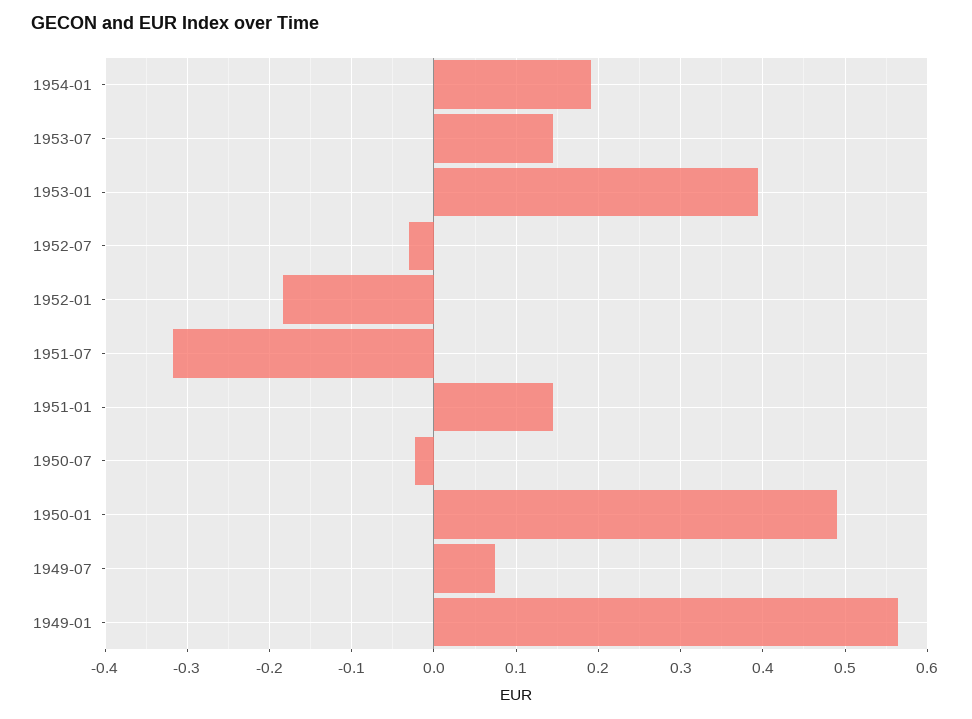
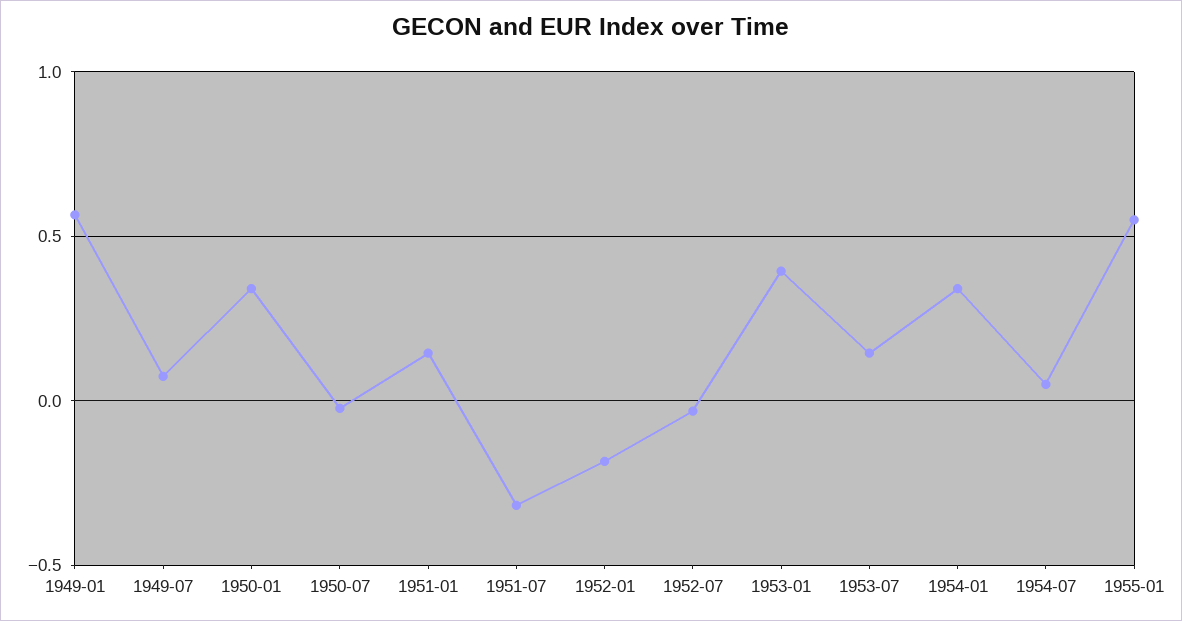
1954-01: 0.19 -> 0.35
1950-01: 0.49 -> 0.35
1954-07: none -> 0.05
1955-01: none -> 0.55

